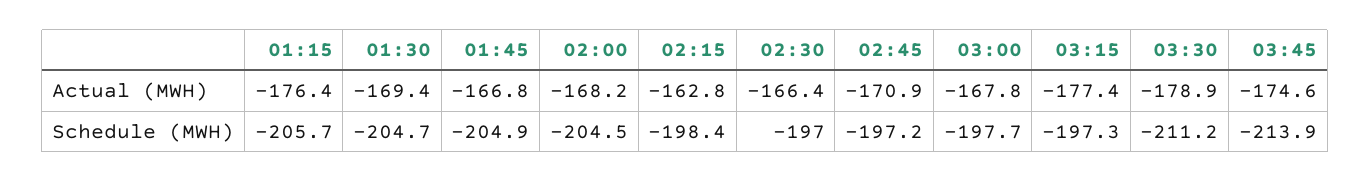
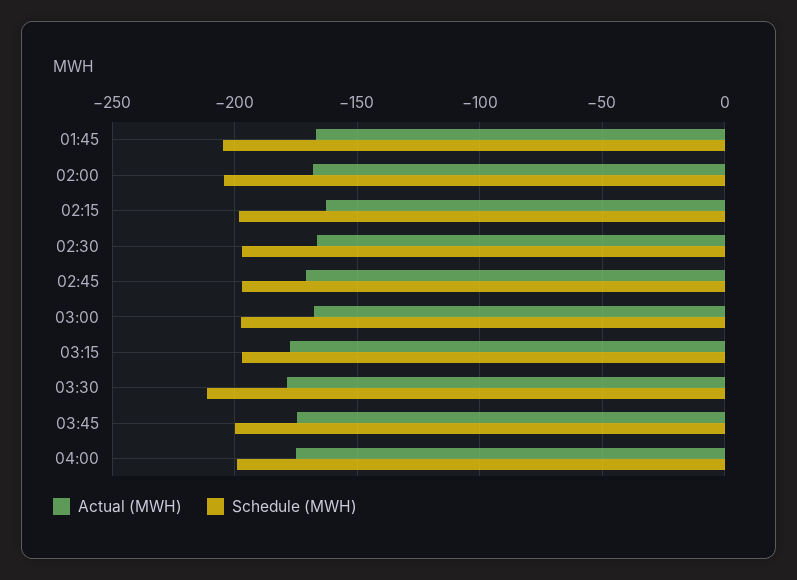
Actual (MWH), 01:15: -176.4 -> none
Actual (MWH), 01:30: -169.4 -> none
Schedule (MWH), 01:15: -205.7 -> none
Schedule (MWH), 01:30: -204.7 -> none
Schedule (MWH), 03:45: -213.9 -> -200
Actual (MWH), 04:00: none -> -175
Schedule (MWH), 04:00: none -> -200

